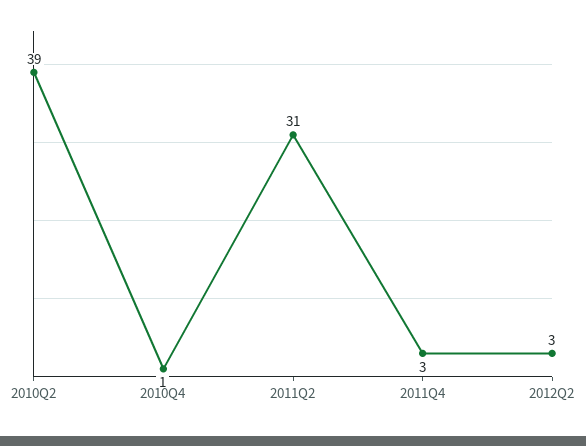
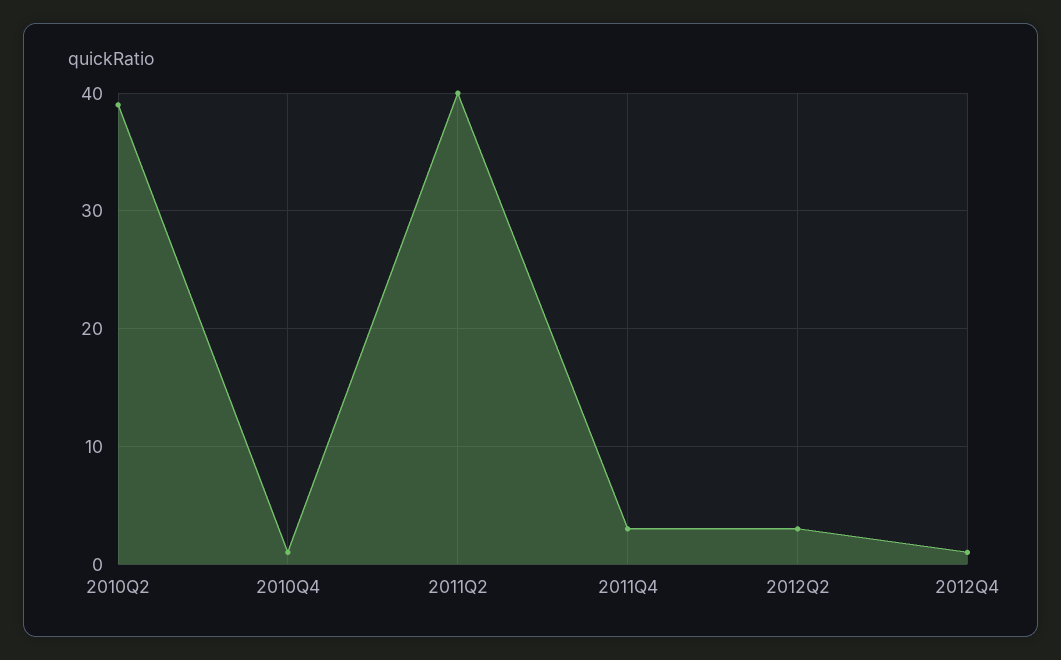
2011Q2: 31 -> 40
2012Q4: none -> 1

